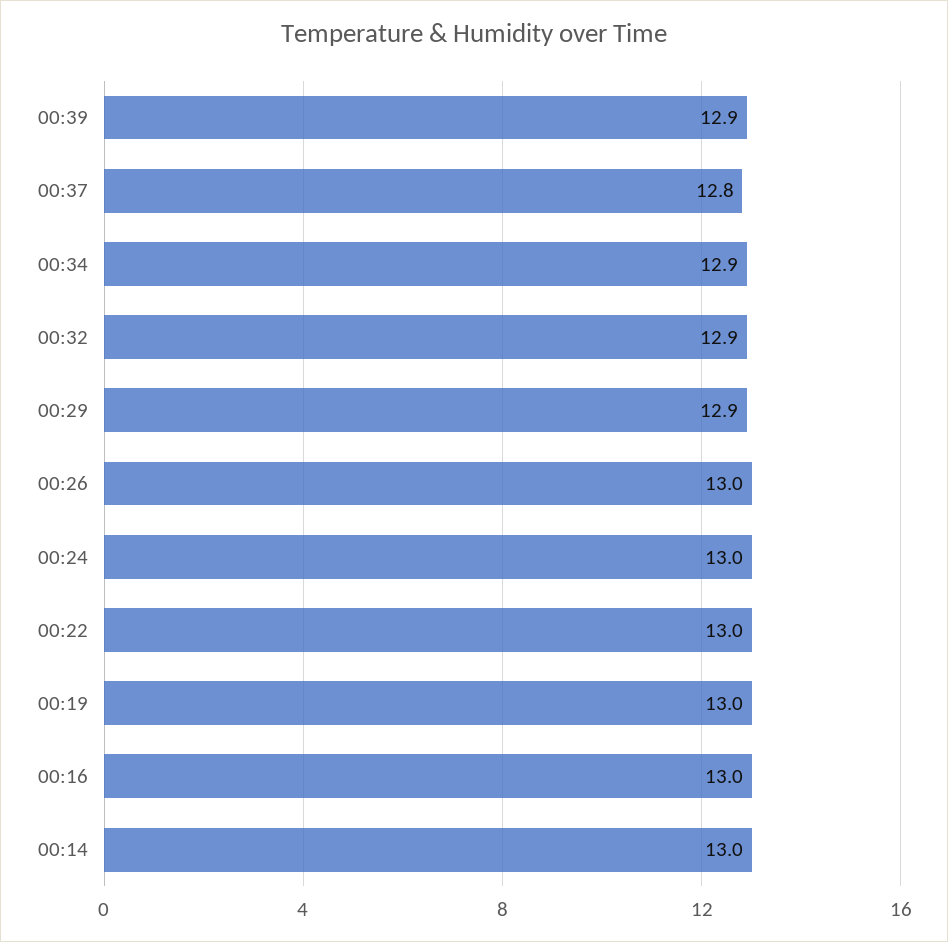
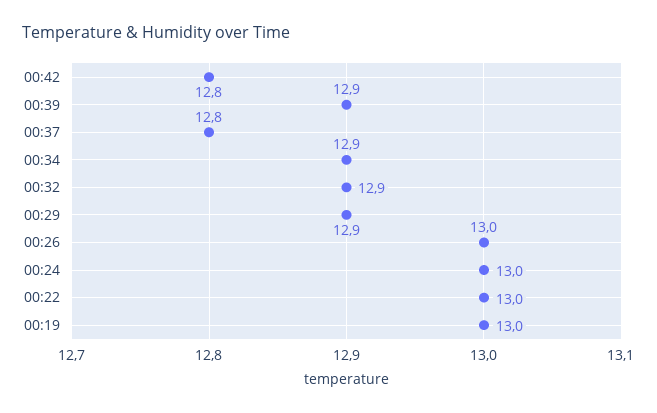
00:16: 13 -> none
00:14: 13 -> none
00:42: none -> 12.8

